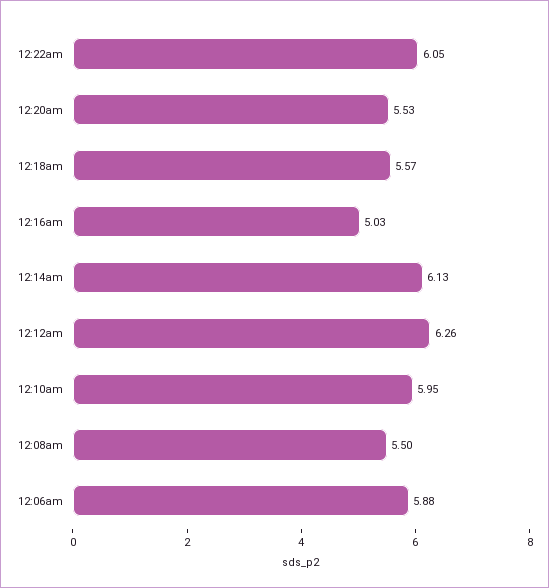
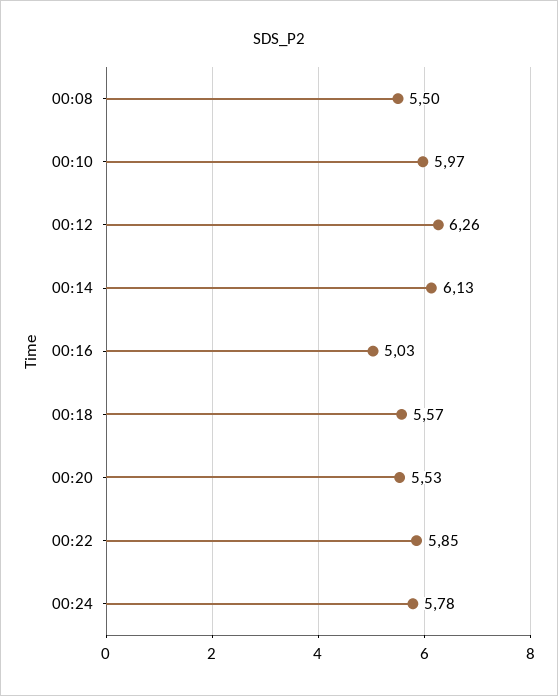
12:22am: 6.05 -> 5.85
12:10am: 5.95 -> 5.97
12:06am: 5.88 -> none
00:24: none -> 5.78

